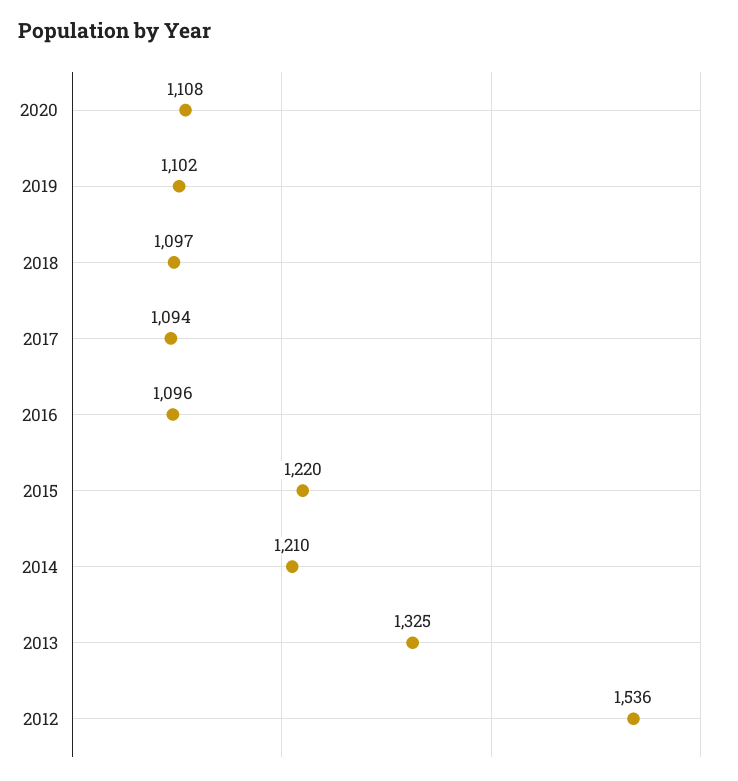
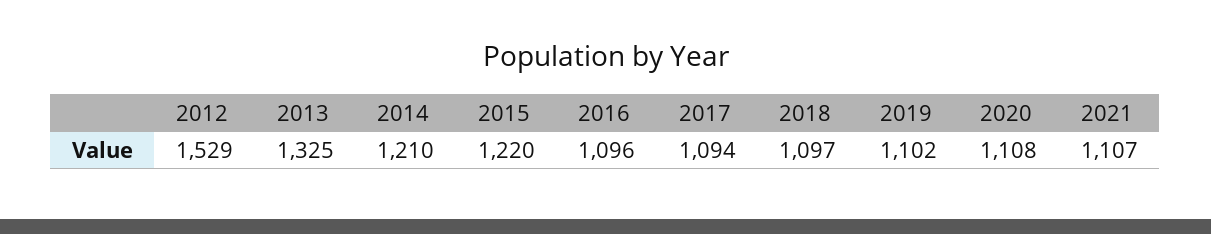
2012: 1536 -> 1529
2021: none -> 1107

